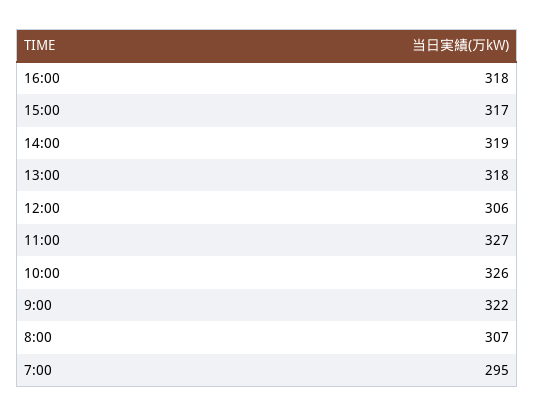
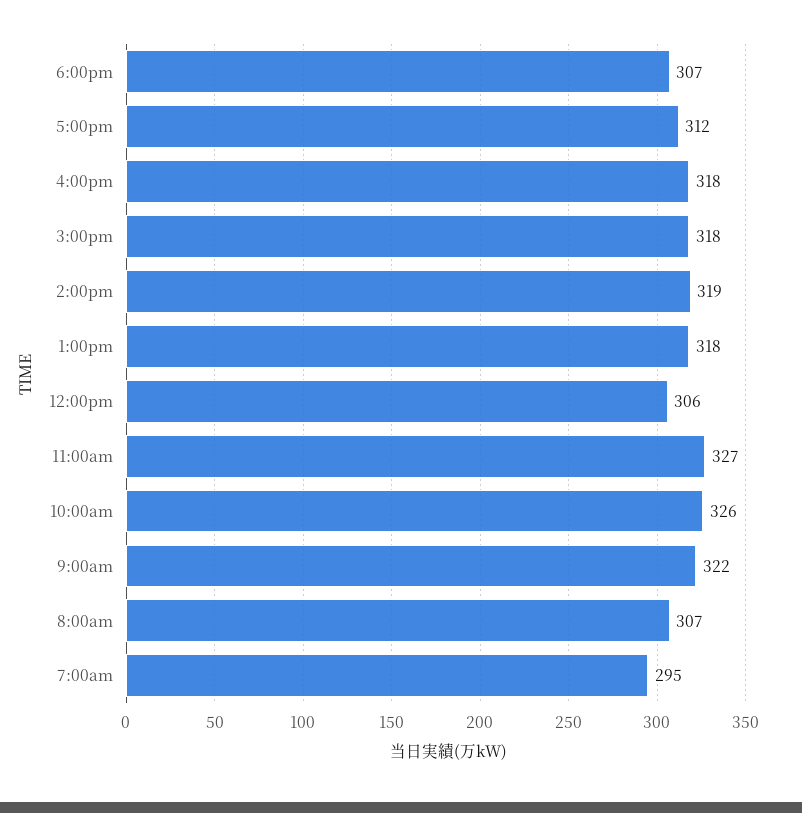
15:00: 317 -> 318
6:00pm: none -> 307
5:00pm: none -> 312

